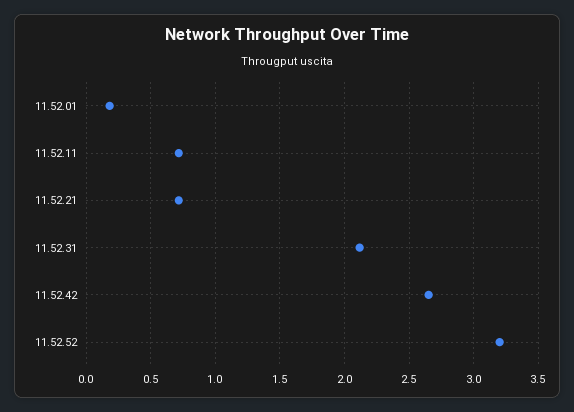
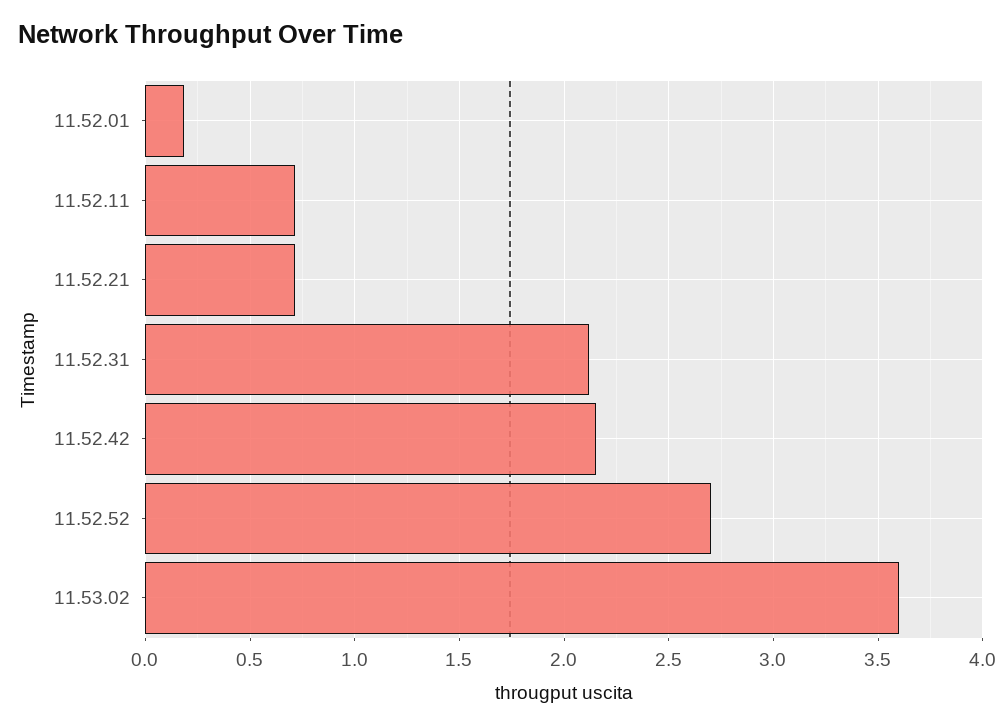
11.52.42: 2.65 -> 2.15
11.52.52: 3.2 -> 2.7
11.53.02: none -> 3.6

